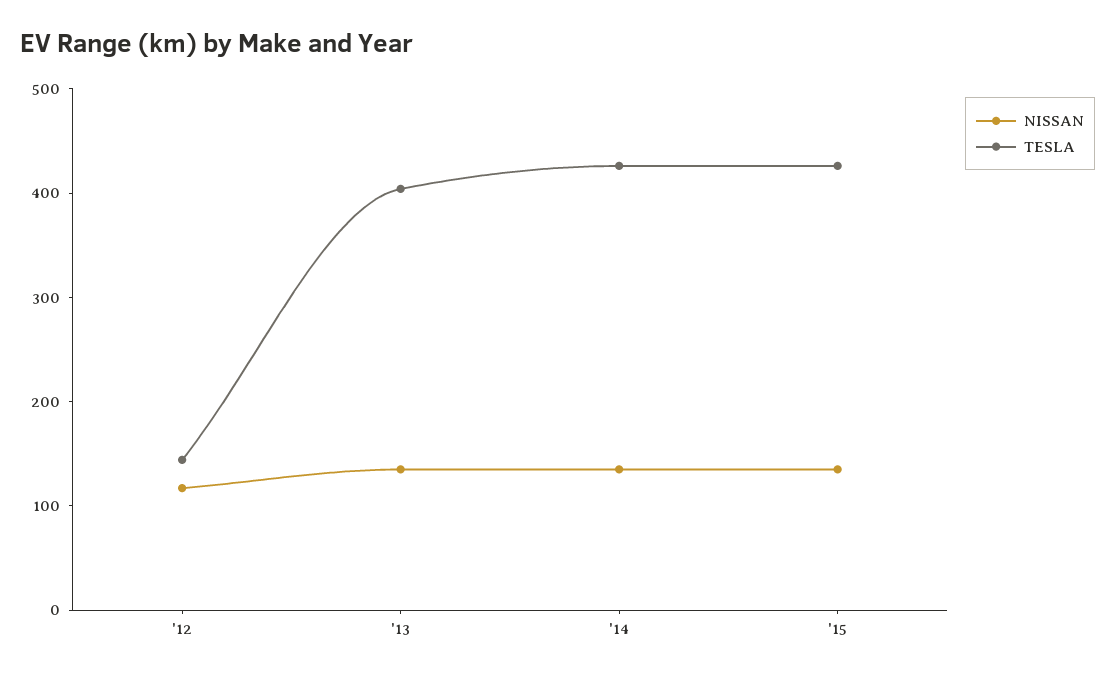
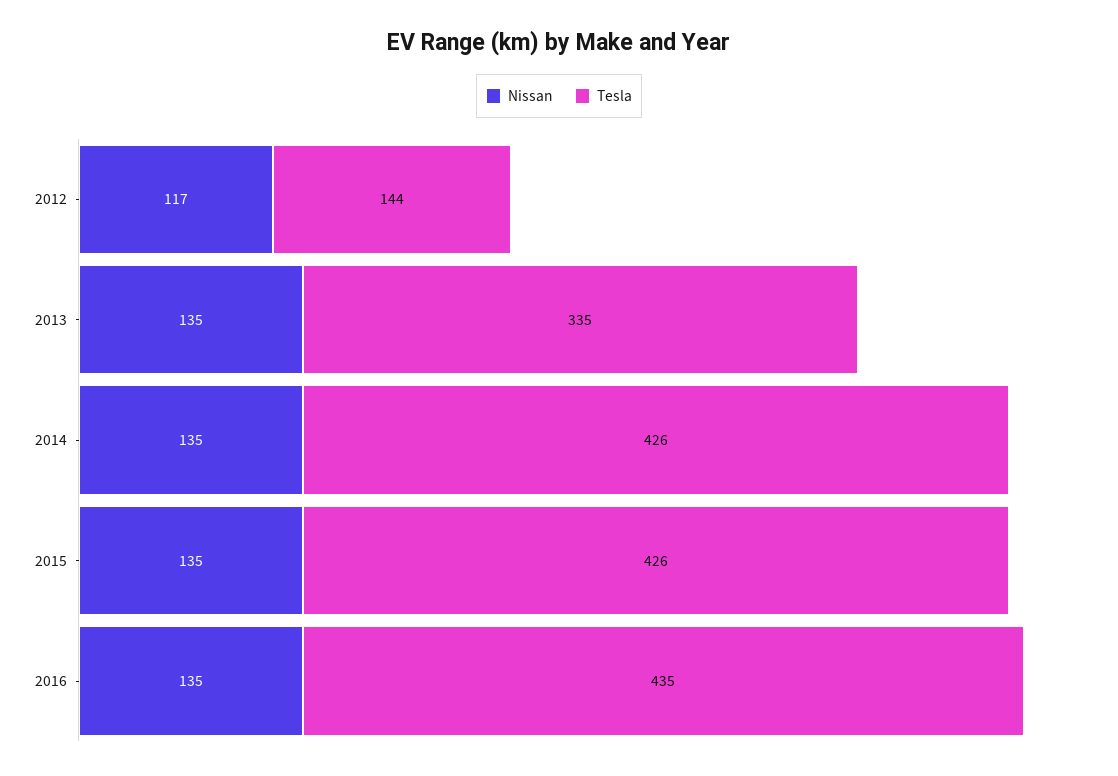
TESLA, '13: 400 -> 335
NISSAN, 2016: none -> 135
TESLA, 2016: none -> 435

